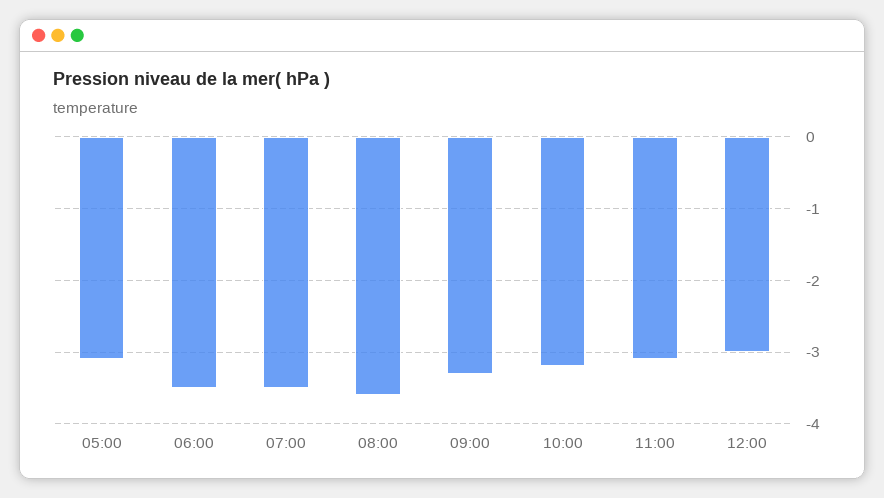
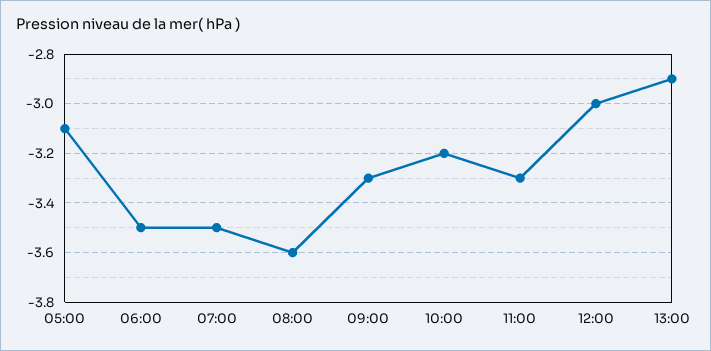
11:00: -3.1 -> -3.3
13:00: none -> -2.9

